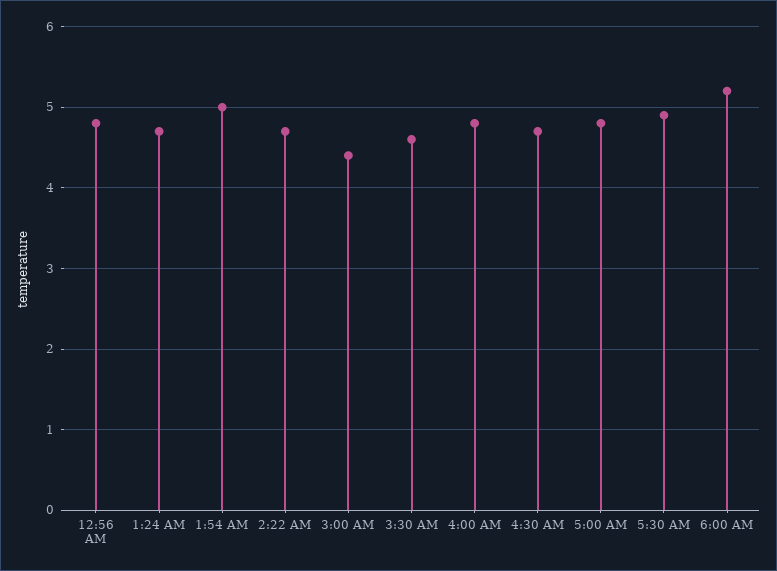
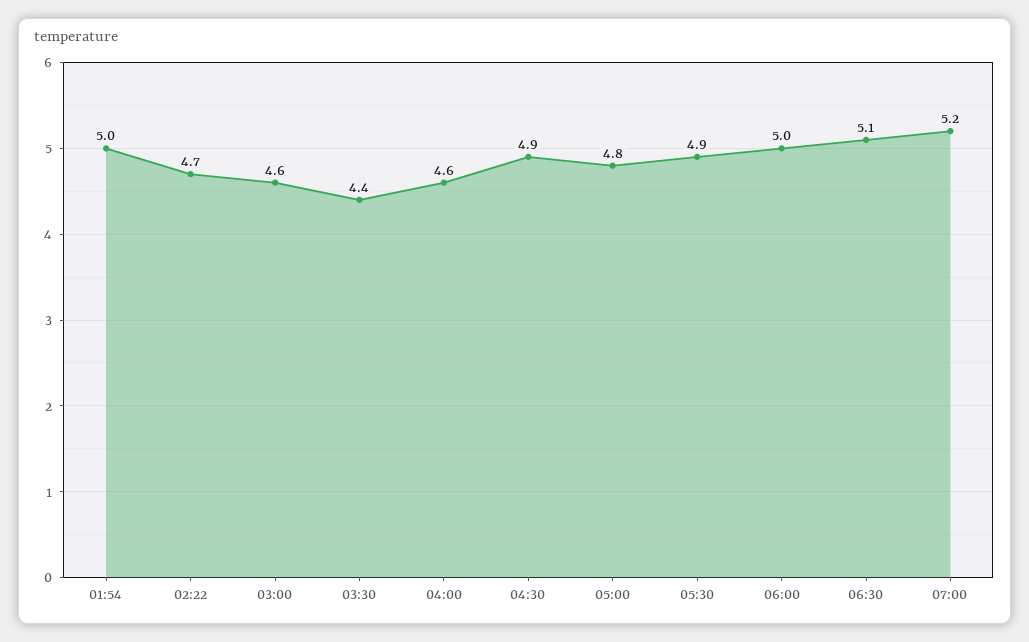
12:56 AM: 4.8 -> none
1:24 AM: 4.7 -> none
3:00 AM: 4.4 -> 4.6
3:30 AM: 4.6 -> 4.4
4:00 AM: 4.8 -> 4.6
4:30 AM: 4.7 -> 4.9
6:00 AM: 5.2 -> 5
06:30: none -> 5.1
07:00: none -> 5.2

